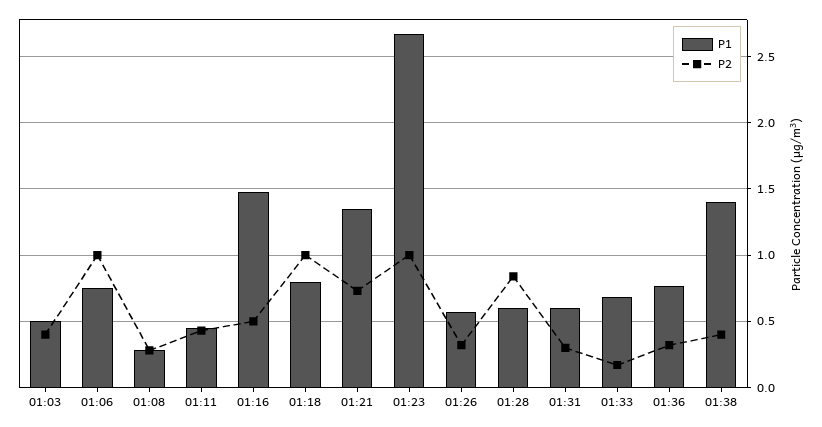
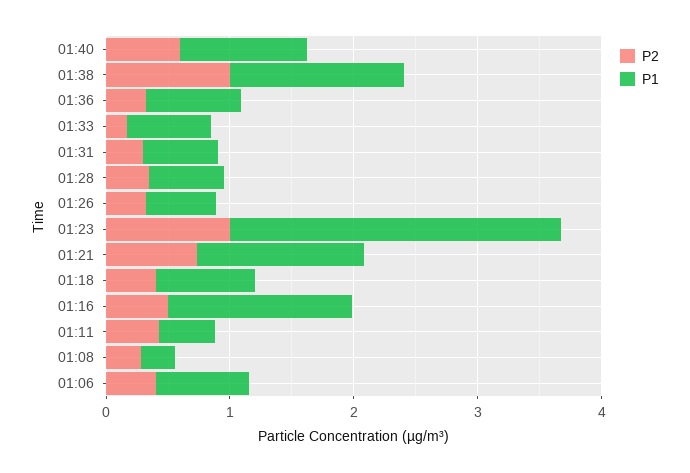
P1, 01:03: 0.5 -> none
P2, 01:03: 0.4 -> none
P2, 01:06: 1 -> 0.4
P2, 01:18: 1 -> 0.4
P2, 01:28: 0.85 -> 0.4
P2, 01:38: 0.4 -> 1
P2, 01:40: none -> 0.6
P1, 01:40: none -> 1

